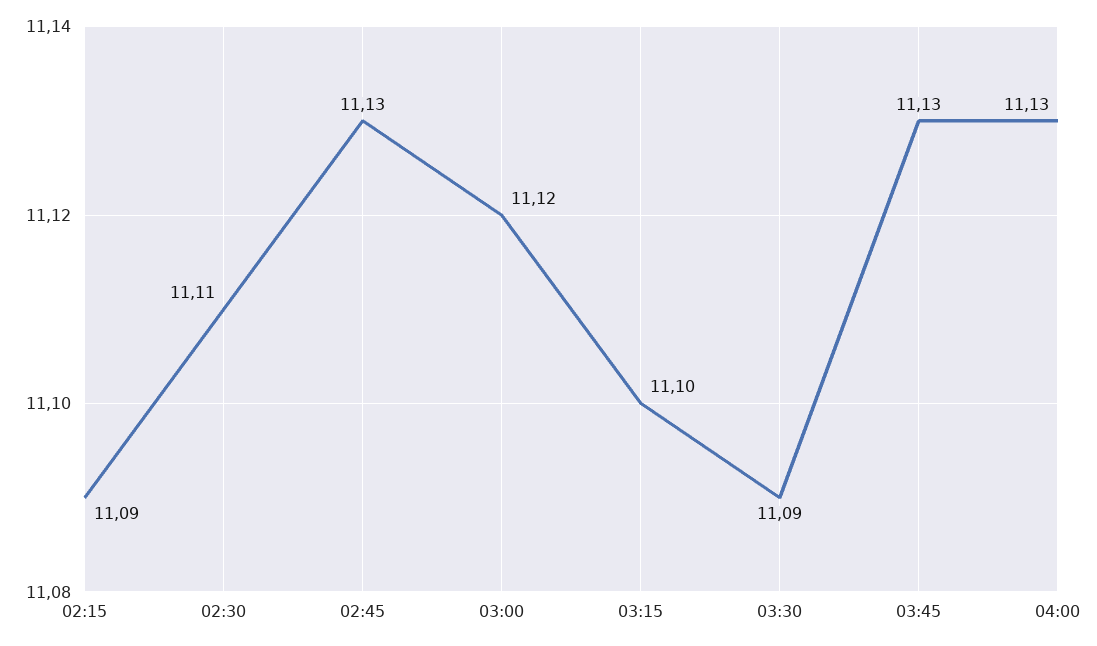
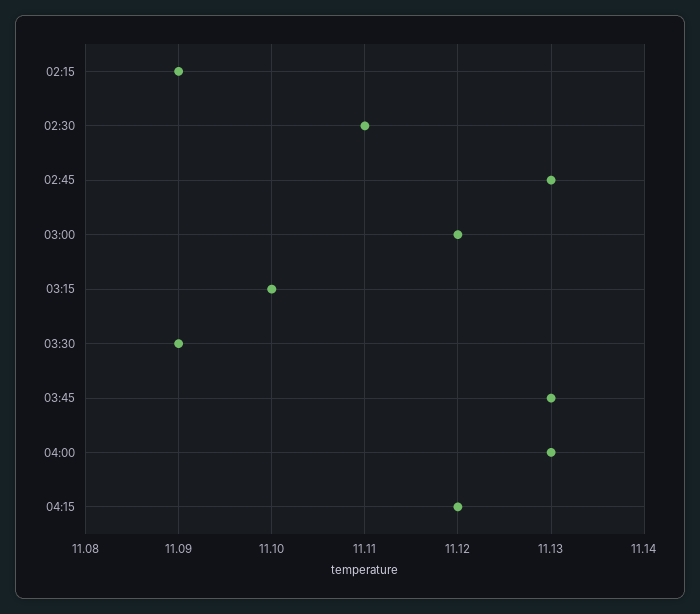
04:15: none -> 11.12

